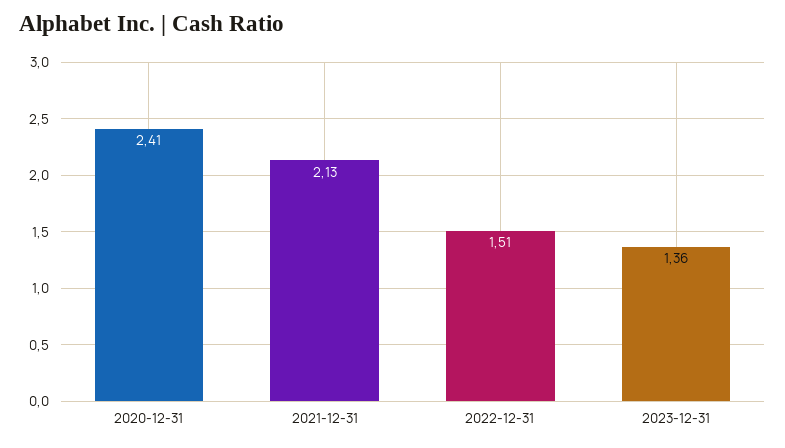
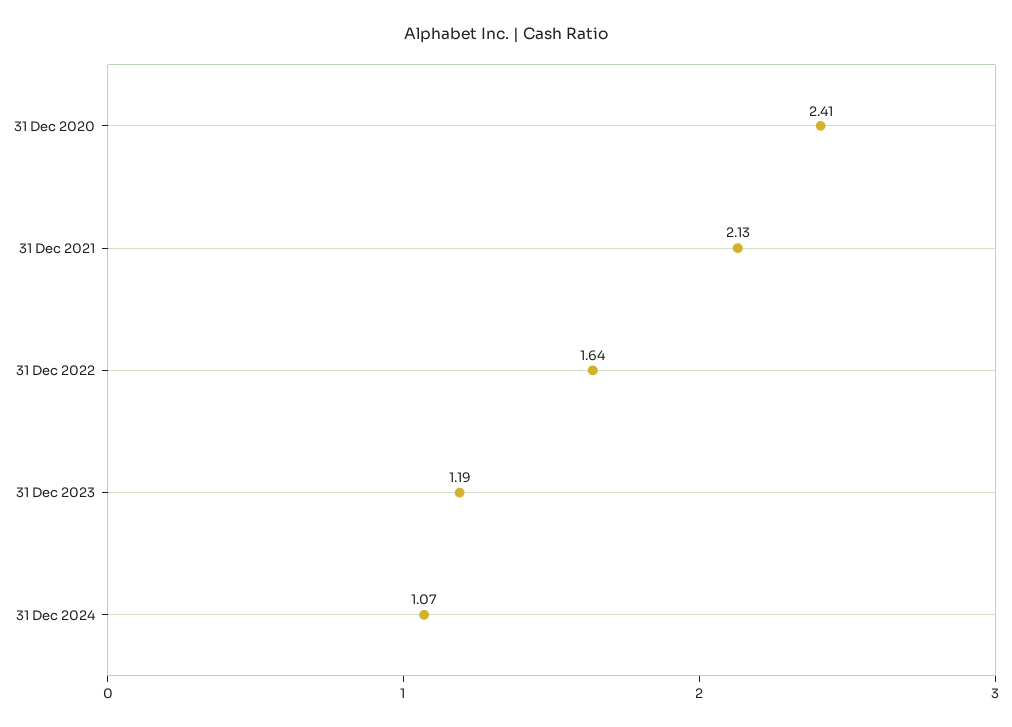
2022-12-31: 1.51 -> 1.64
2023-12-31: 1.36 -> 1.19
31 Dec 2024: none -> 1.07

